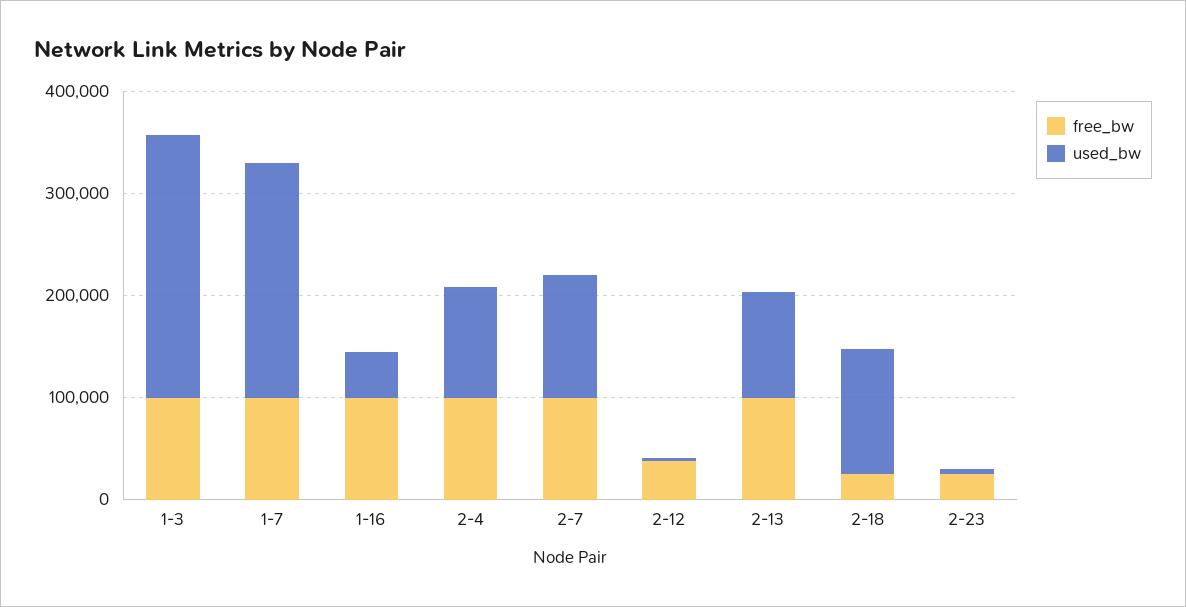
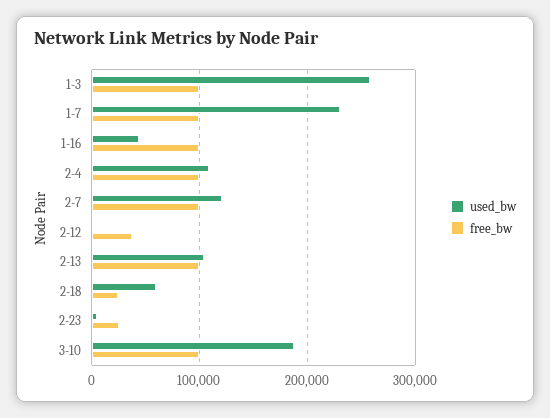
used_bw, 2-18: 120000 -> 60000
used_bw, 3-10: none -> 190000
free_bw, 3-10: none -> 100000

